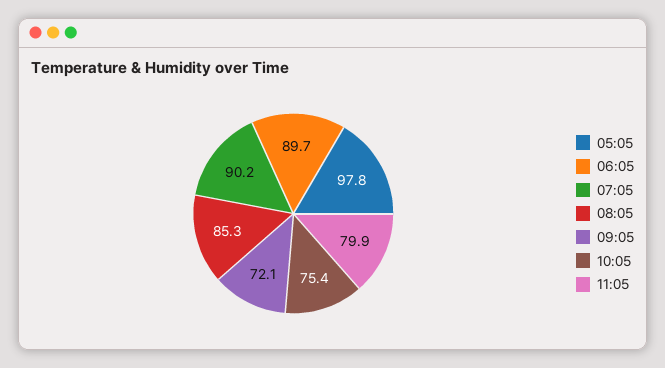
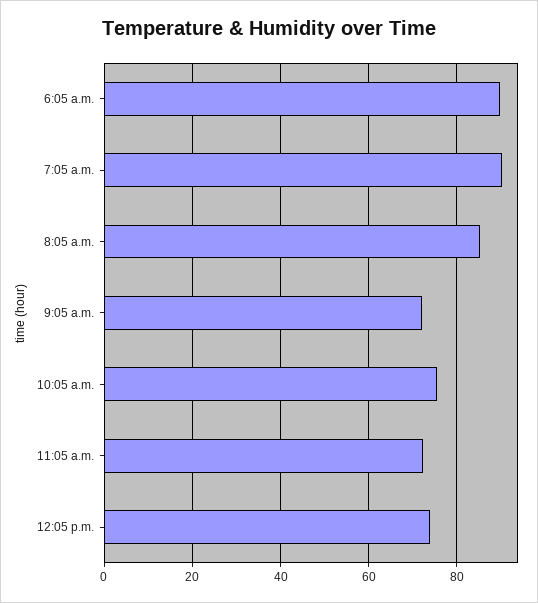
05:05: 97.8 -> none
11:05: 79.9 -> 72
12:05 p.m.: none -> 74

